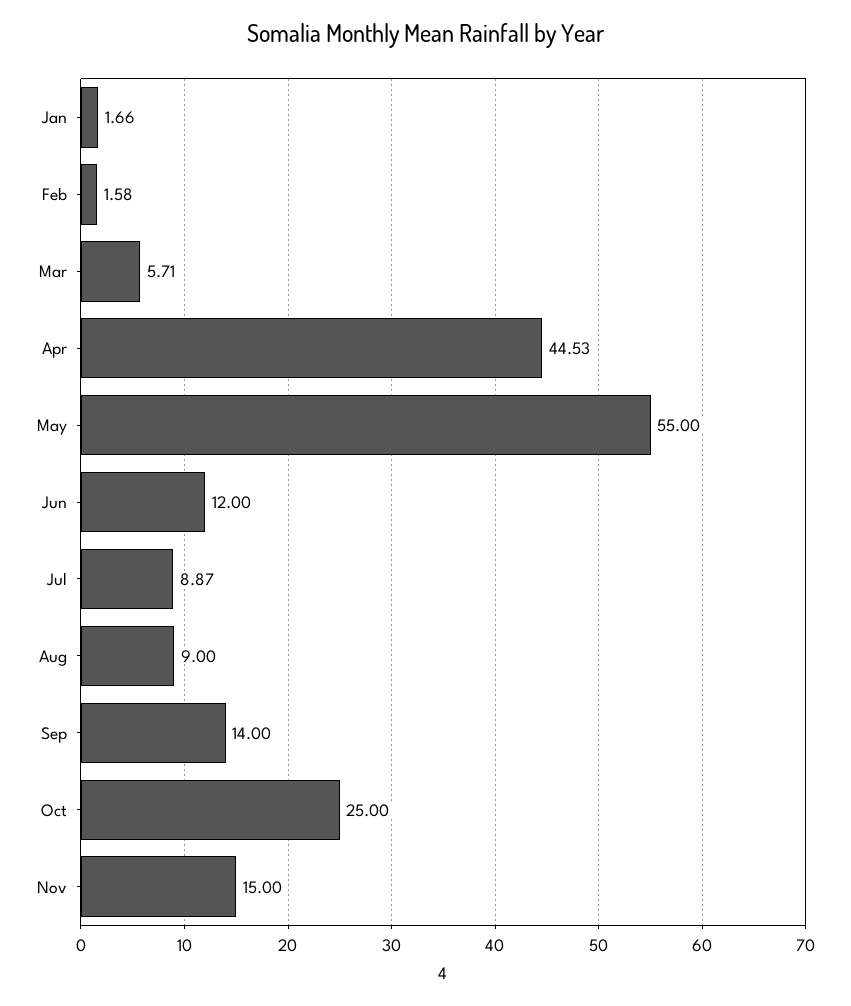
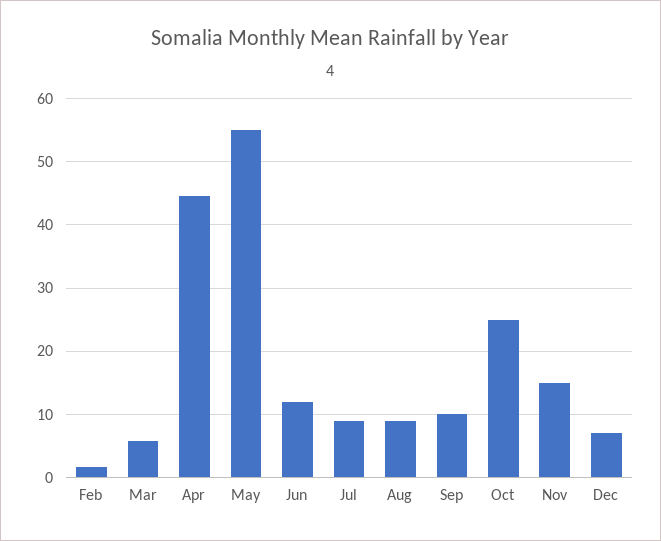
Jan: 1.66 -> none
Sep: 14 -> 10
Dec: none -> 7

